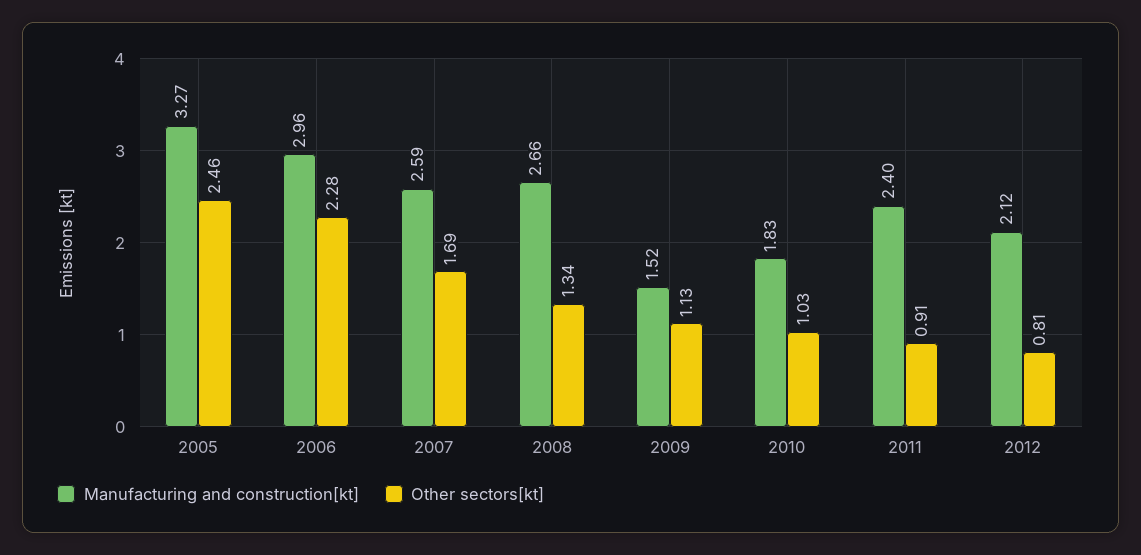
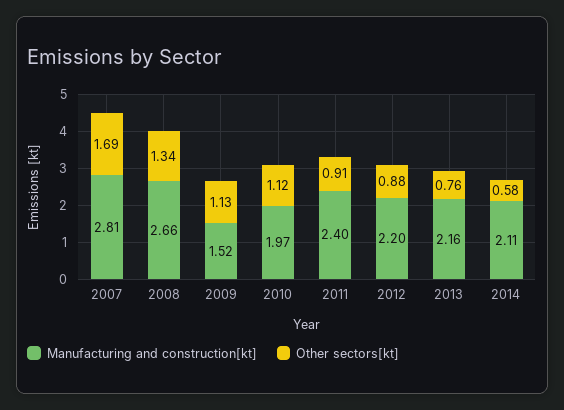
Manufacturing and construction[kt], 2005: 3.27 -> none
Other sectors[kt], 2005: 2.46 -> none
Manufacturing and construction[kt], 2006: 2.96 -> none
Other sectors[kt], 2006: 2.28 -> none
Manufacturing and construction[kt], 2007: 2.59 -> 2.81
Manufacturing and construction[kt], 2010: 1.83 -> 1.97
Other sectors[kt], 2010: 1.03 -> 1.12
Manufacturing and construction[kt], 2012: 2.12 -> 2.2
Other sectors[kt], 2012: 0.81 -> 0.88
Manufacturing and construction[kt], 2013: none -> 2.16
Other sectors[kt], 2013: none -> 0.76
Manufacturing and construction[kt], 2014: none -> 2.11
Other sectors[kt], 2014: none -> 0.58

